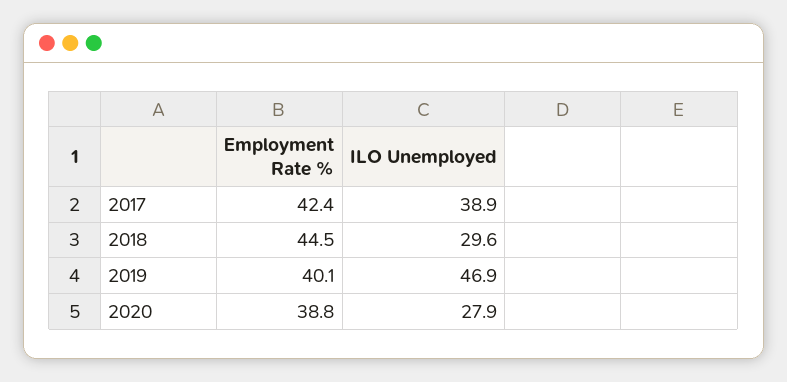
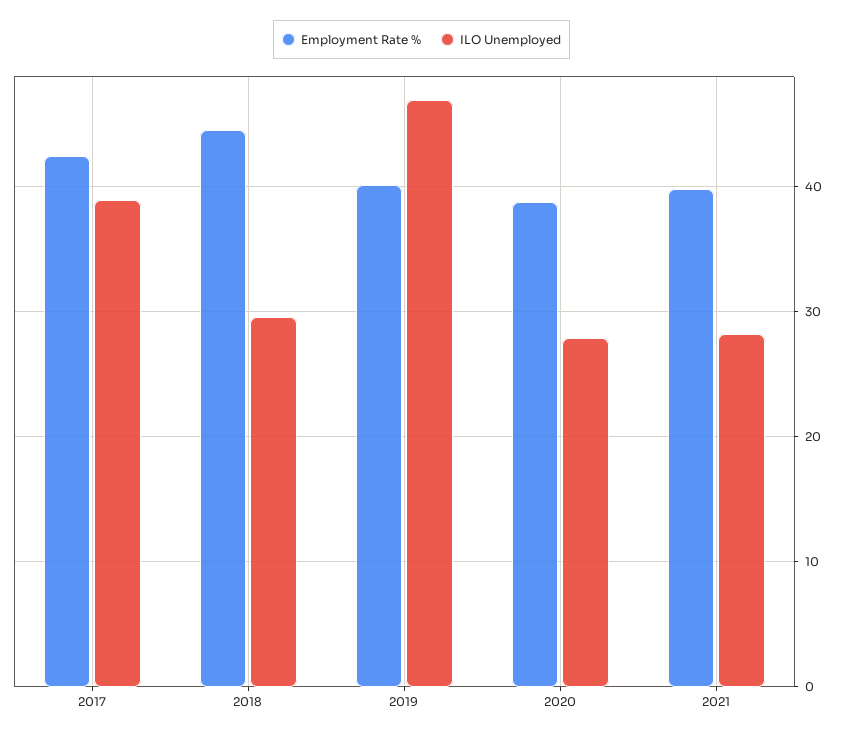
Employment Rate %, 2021: none -> 40
ILO Unemployed, 2021: none -> 28

